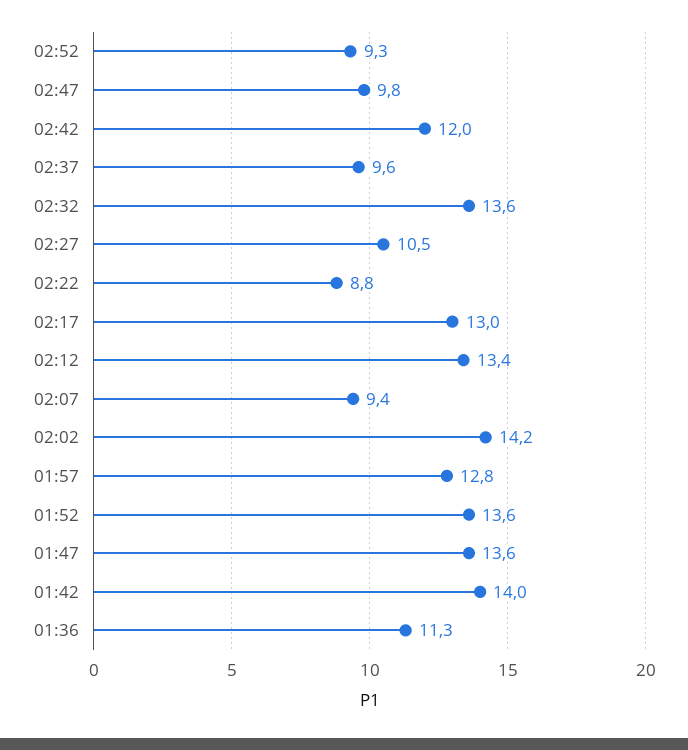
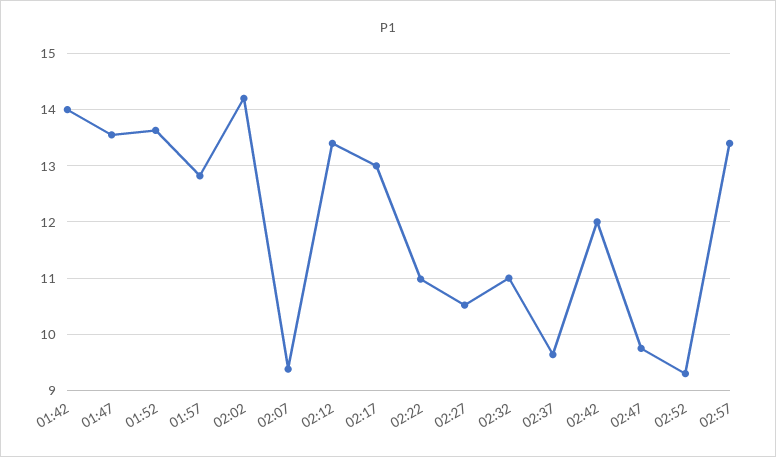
02:32: 13.6 -> 11
02:22: 8.8 -> 11
01:36: 11.3 -> none
02:57: none -> 13.4

